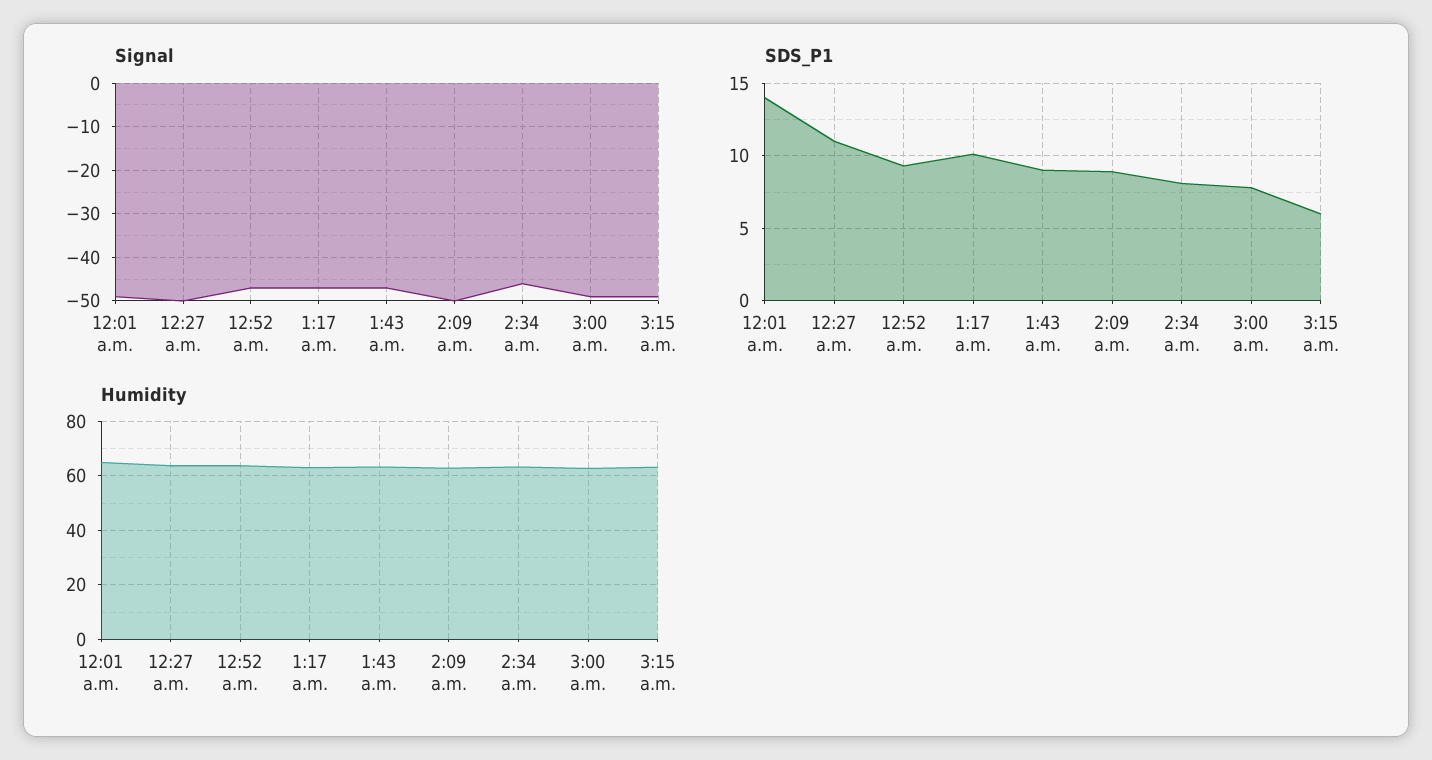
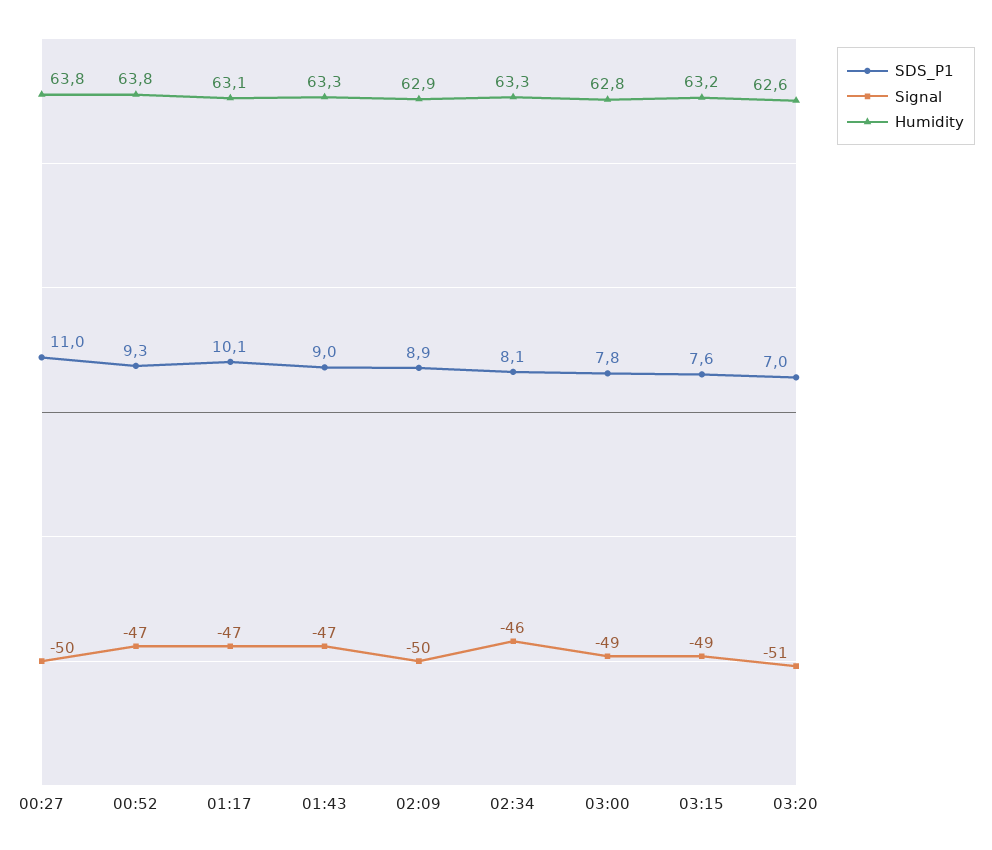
Signal, 12:01 a.m.: -50 -> none
SDS_P1, 12:01 a.m.: 14 -> none
SDS_P1, 3:15 a.m.: 6 -> 7.6
Humidity, 12:01 a.m.: 65 -> none
SDS_P1, 03:20: none -> 7
Signal, 03:20: none -> -51
Humidity, 03:20: none -> 62.6

